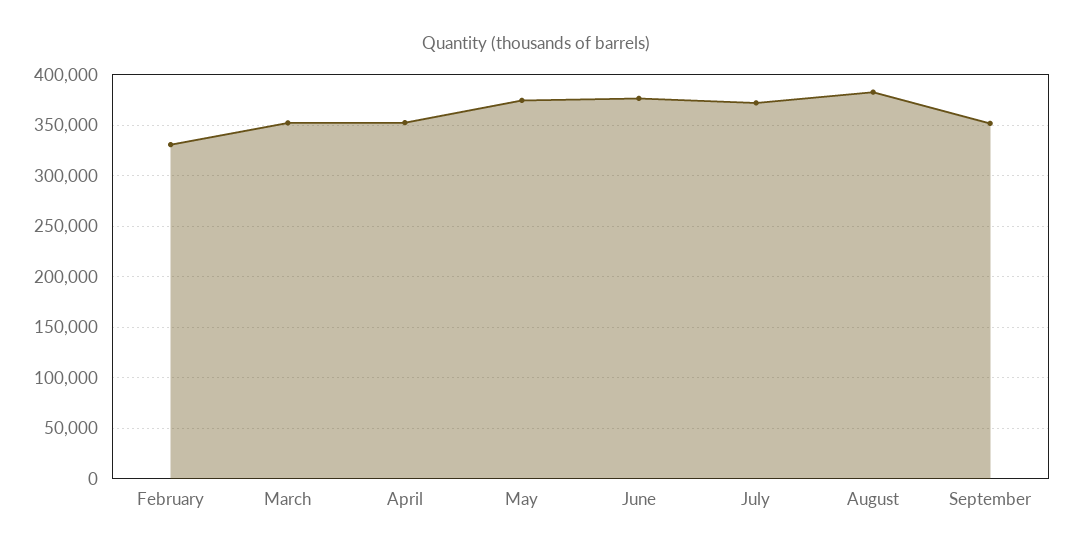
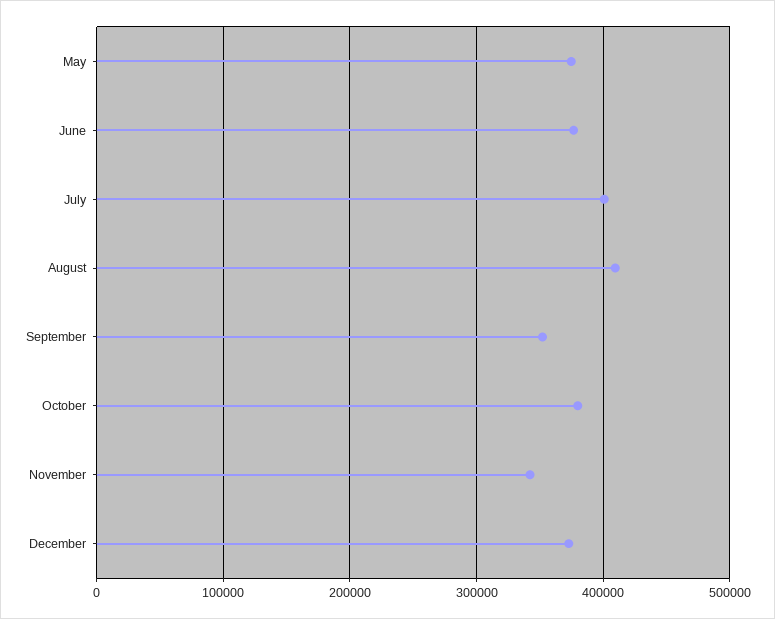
February: 330000 -> none
March: 350000 -> none
April: 350000 -> none
July: 370000 -> 400000
August: 380000 -> 410000
October: none -> 380000
November: none -> 340000
December: none -> 370000

